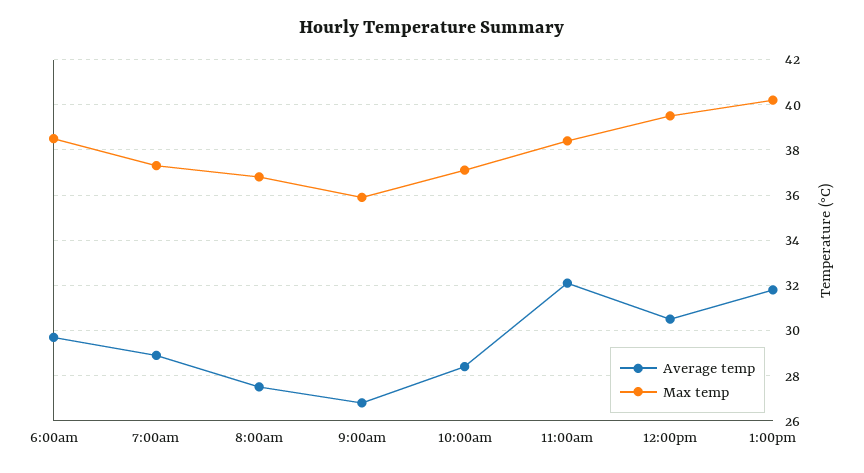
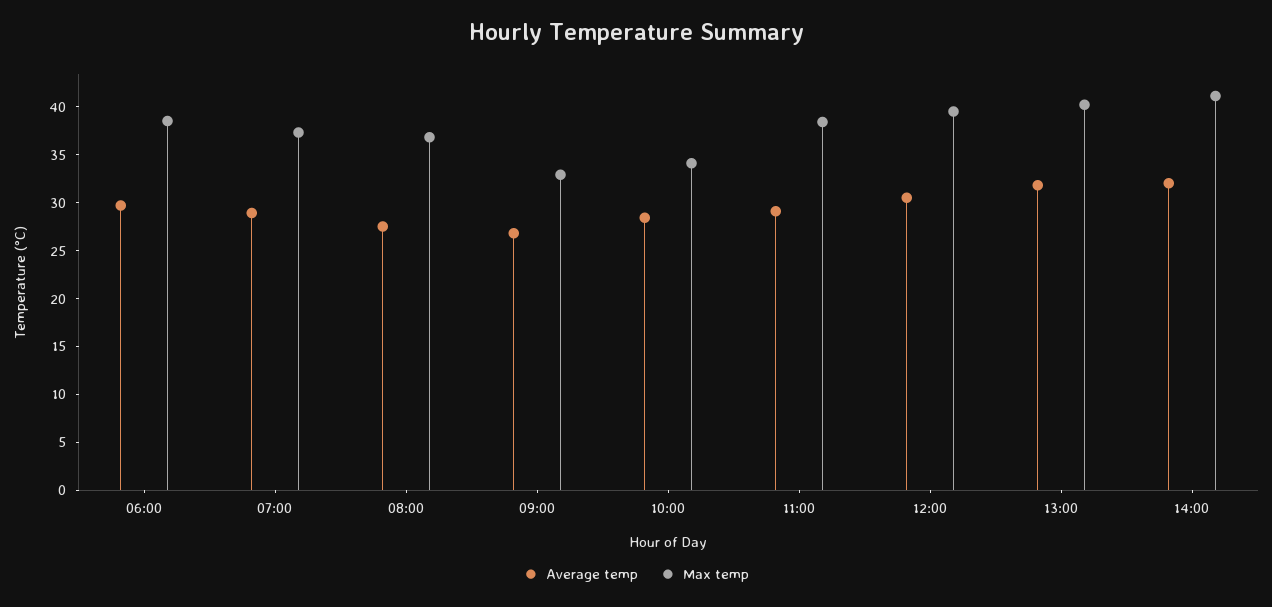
Max temp, 9:00am: 36 -> 33
Max temp, 10:00am: 37 -> 34
Average temp, 11:00am: 32 -> 29
Average temp, 14:00: none -> 32
Max temp, 14:00: none -> 41

